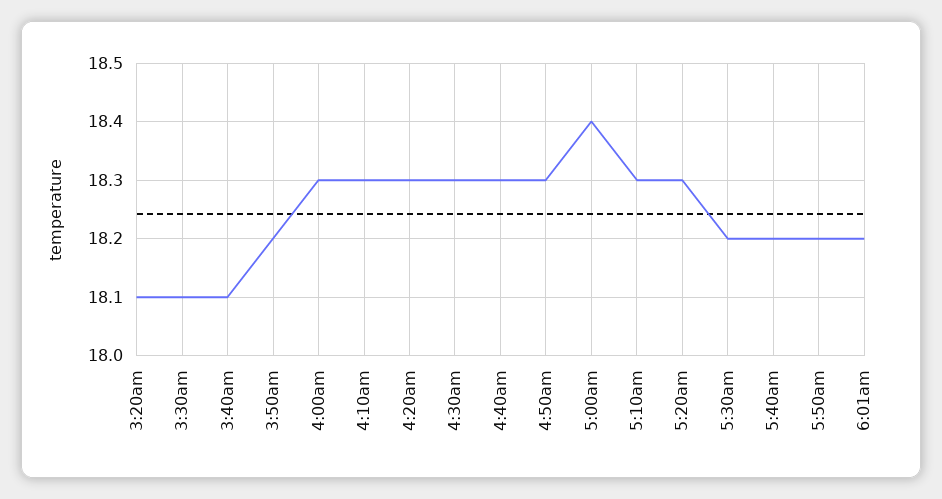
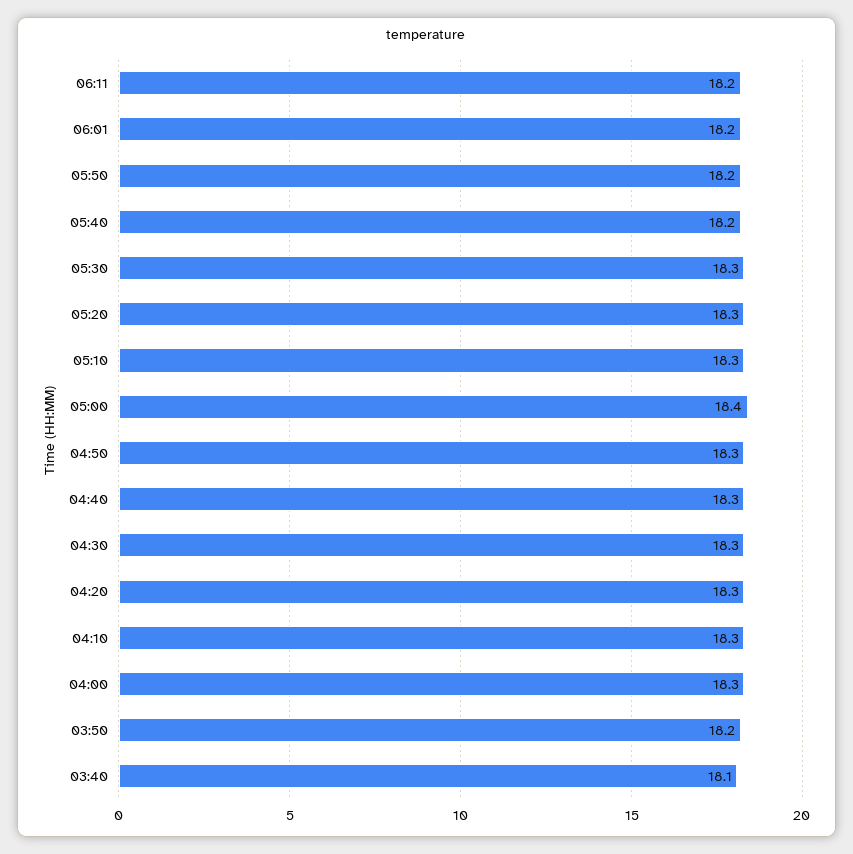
3:20am: 18.1 -> none
3:30am: 18.1 -> none
5:30am: 18.2 -> 18.3
06:11: none -> 18.2

